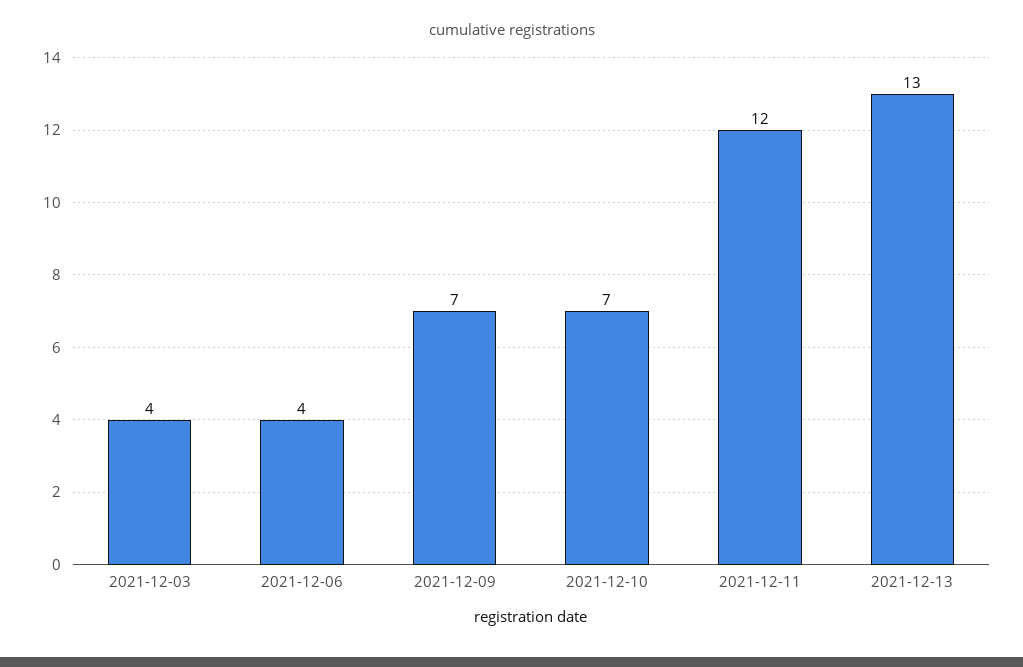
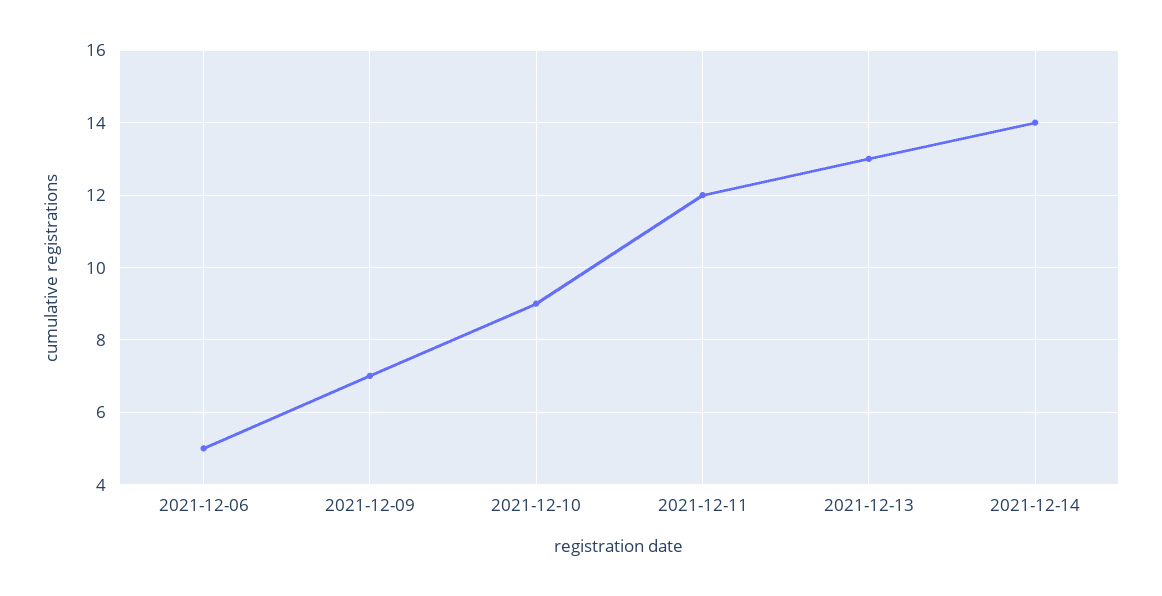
2021-12-03: 4 -> none
2021-12-06: 4 -> 5
2021-12-10: 7 -> 9
2021-12-14: none -> 14

